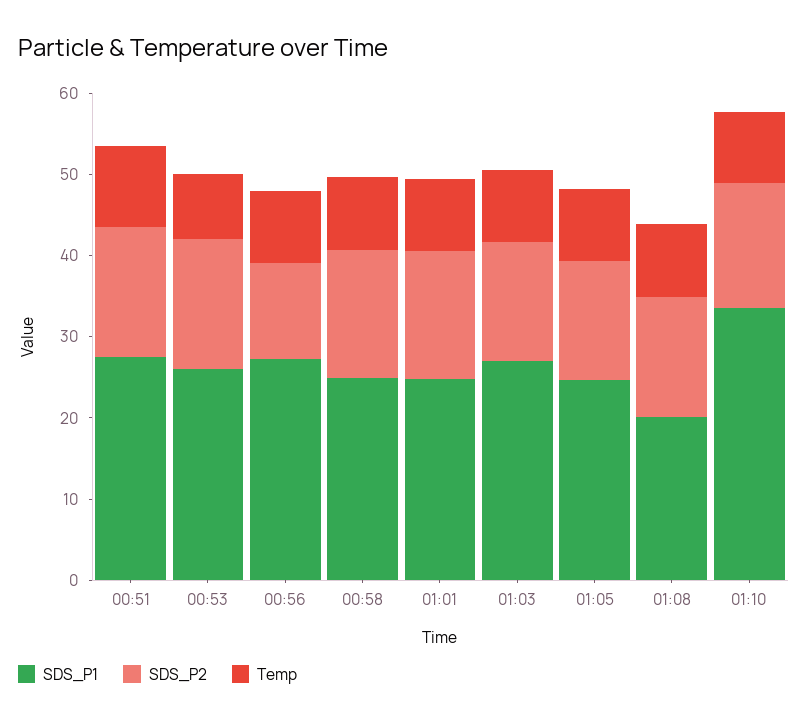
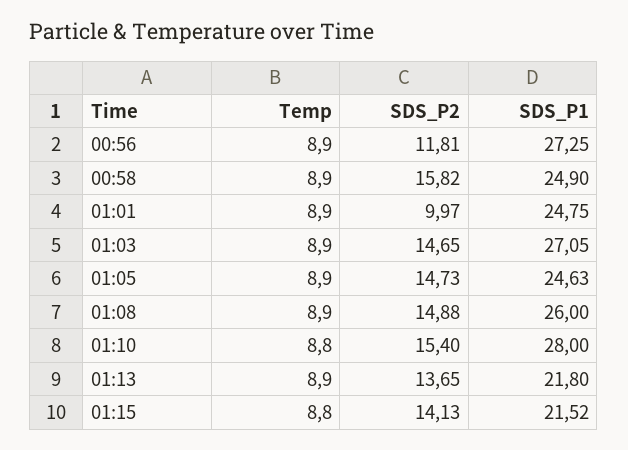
SDS_P1, 00:51: 28 -> none
SDS_P2, 00:51: 16 -> none
Temp, 00:51: 10 -> none
SDS_P1, 00:53: 26 -> none
SDS_P2, 00:53: 16 -> none
Temp, 00:53: 8 -> none
SDS_P2, 01:01: 16 -> 9.97
SDS_P1, 01:08: 20 -> 26
SDS_P1, 01:10: 34 -> 28
Temp, 01:13: none -> 8.9
SDS_P2, 01:13: none -> 13.65
SDS_P1, 01:13: none -> 21.8
Temp, 01:15: none -> 8.8
SDS_P2, 01:15: none -> 14.13
SDS_P1, 01:15: none -> 21.52

